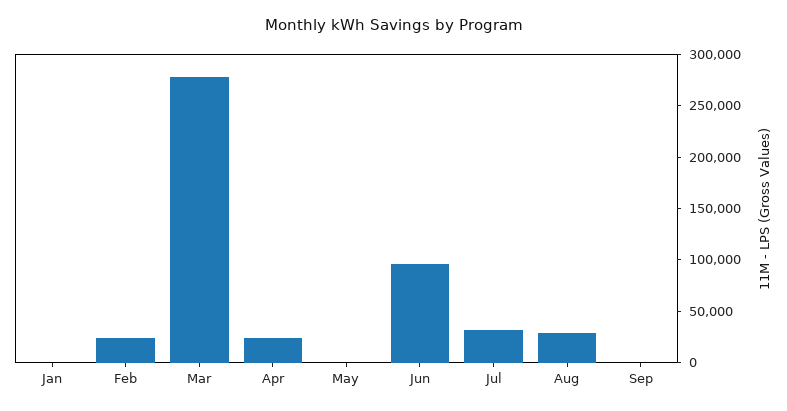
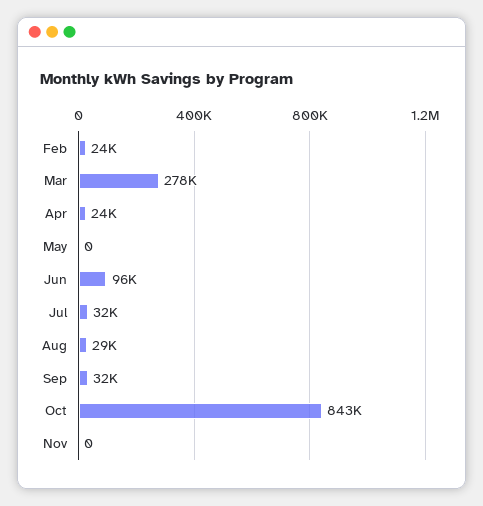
Jan: 0 -> none
Sep: 0 -> 32000
Oct: none -> 843000
Nov: none -> 0

